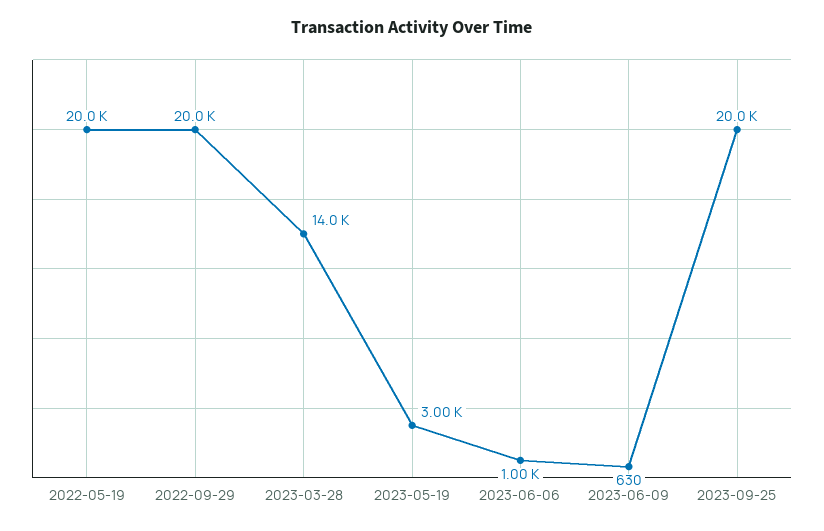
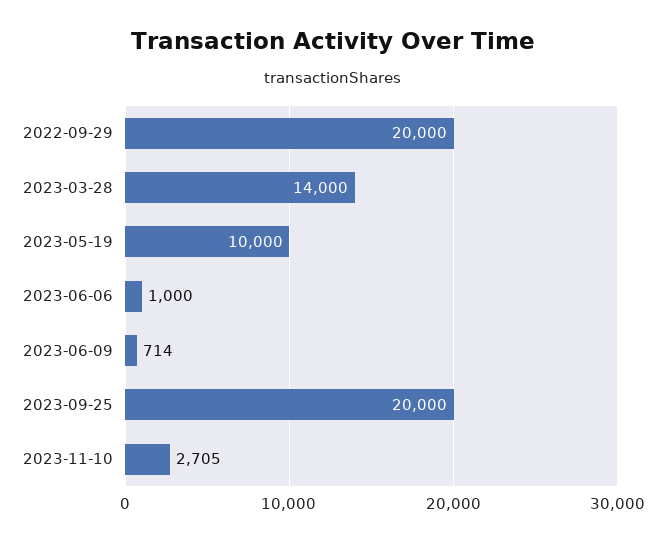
2022-05-19: 20000 -> none
2023-05-19: 3000 -> 10000
2023-06-09: 630 -> 714
2023-11-10: none -> 2705

